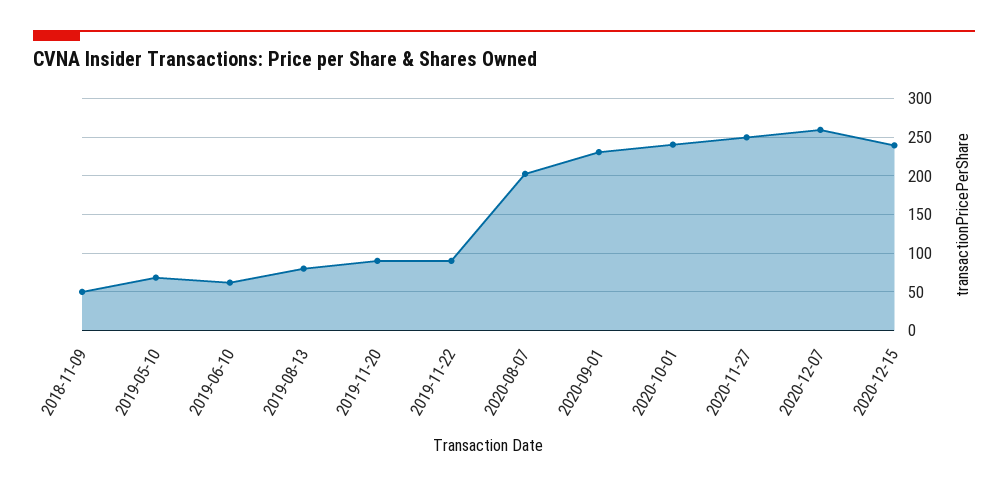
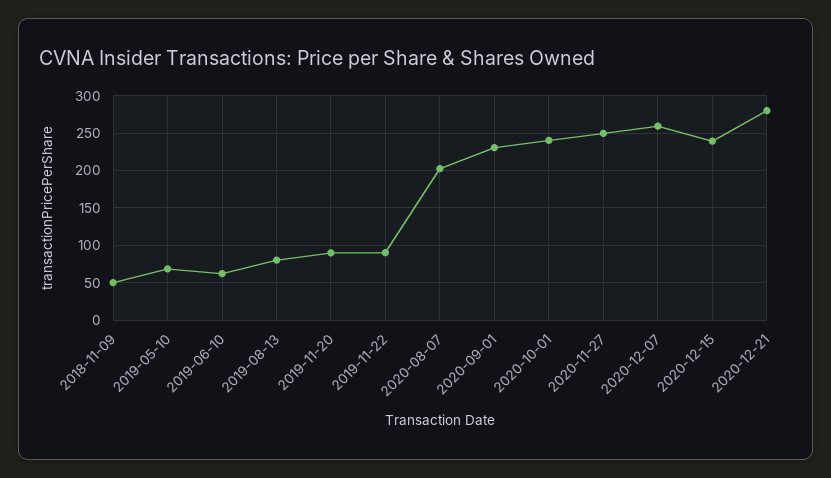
2020-12-21: none -> 280

